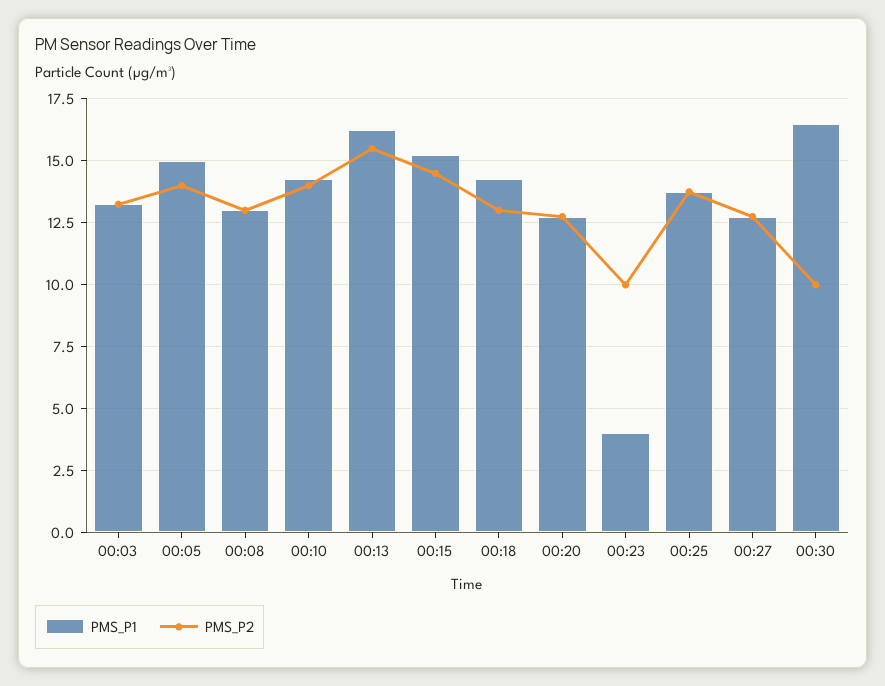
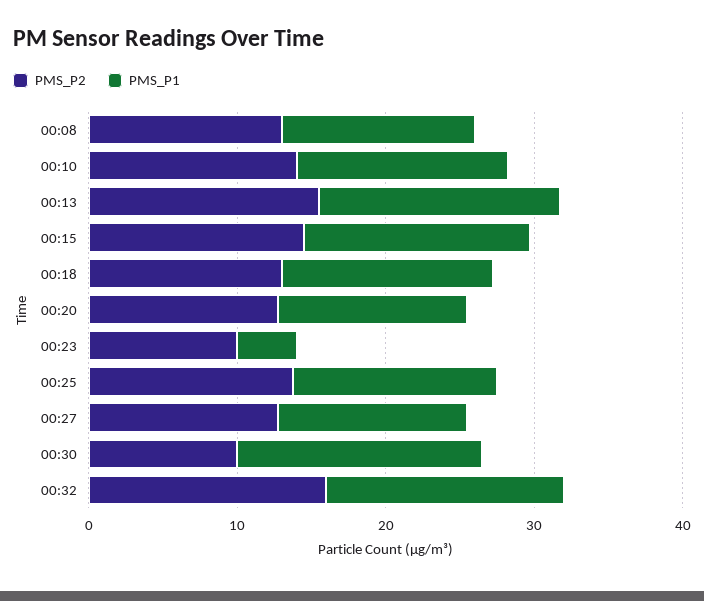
PMS_P1, 00:03: 13.25 -> none
PMS_P2, 00:03: 13.25 -> none
PMS_P1, 00:05: 15 -> none
PMS_P2, 00:05: 14 -> none
PMS_P2, 00:32: none -> 16
PMS_P1, 00:32: none -> 16

